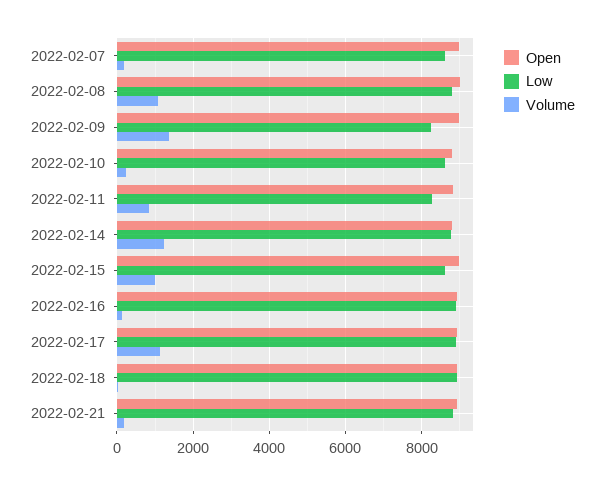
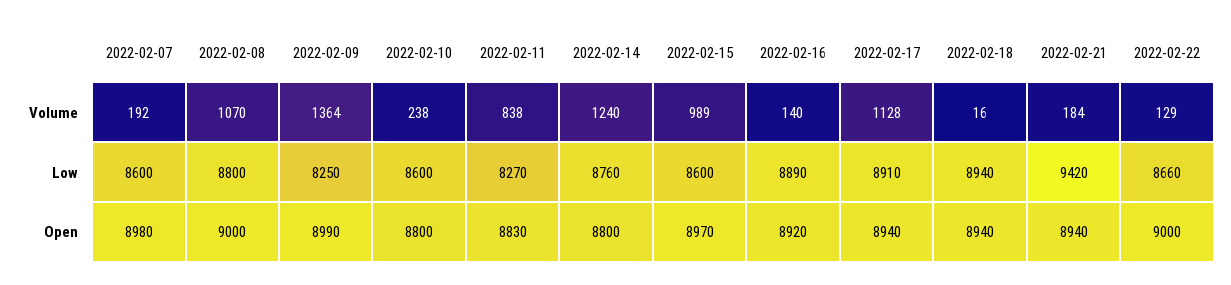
Low, 2022-02-21: 8800 -> 9420
Volume, 2022-02-22: none -> 129
Low, 2022-02-22: none -> 8660
Open, 2022-02-22: none -> 9000

